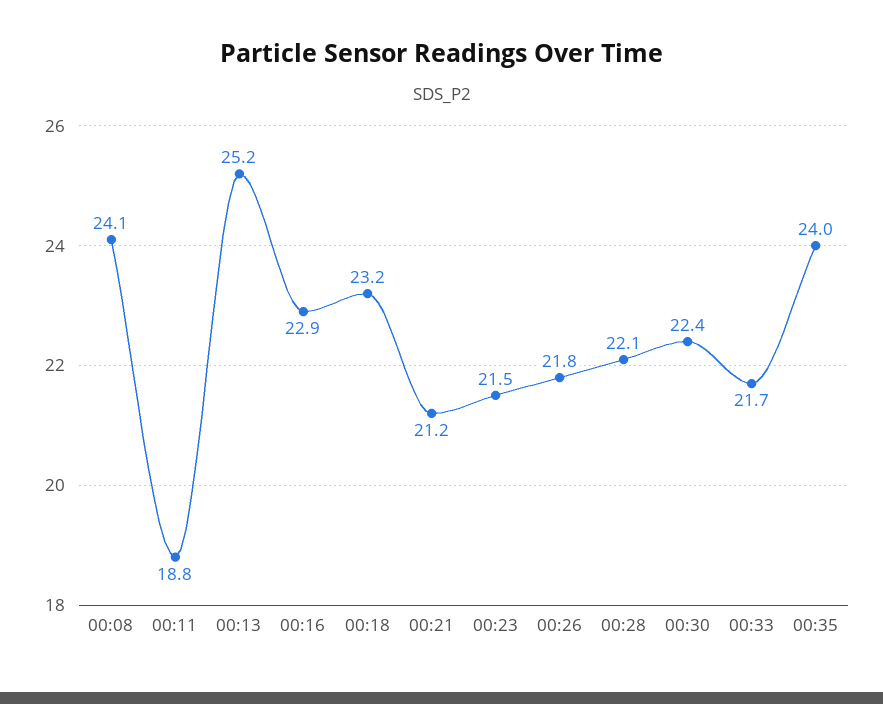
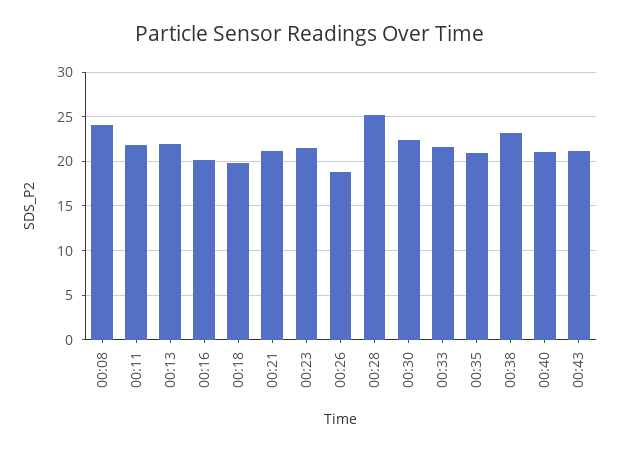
00:11: 18.8 -> 22
00:13: 25.2 -> 22
00:16: 22.9 -> 20
00:18: 23.2 -> 20
00:26: 21.8 -> 19
00:28: 22.1 -> 25
00:35: 24 -> 21
00:38: none -> 23
00:40: none -> 21
00:43: none -> 21

